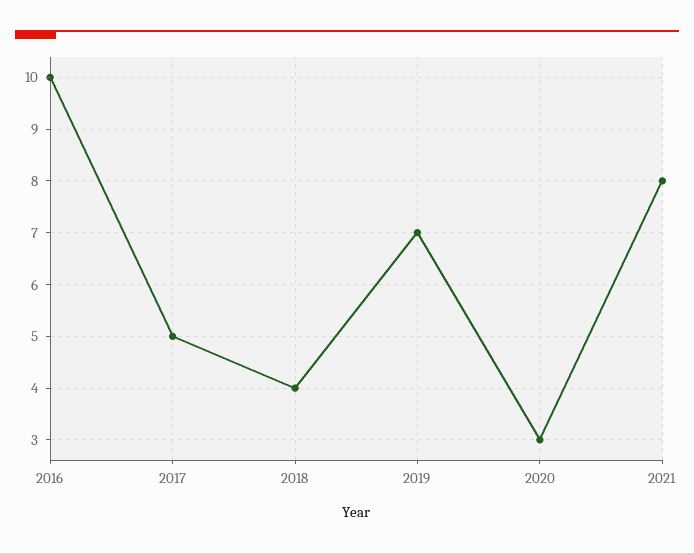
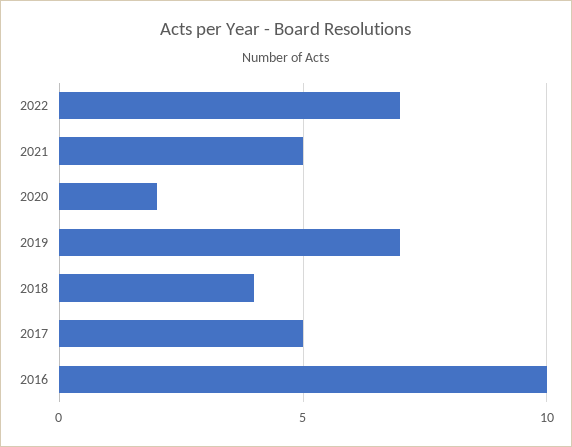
2020: 3 -> 2
2021: 8 -> 5
2022: none -> 7

